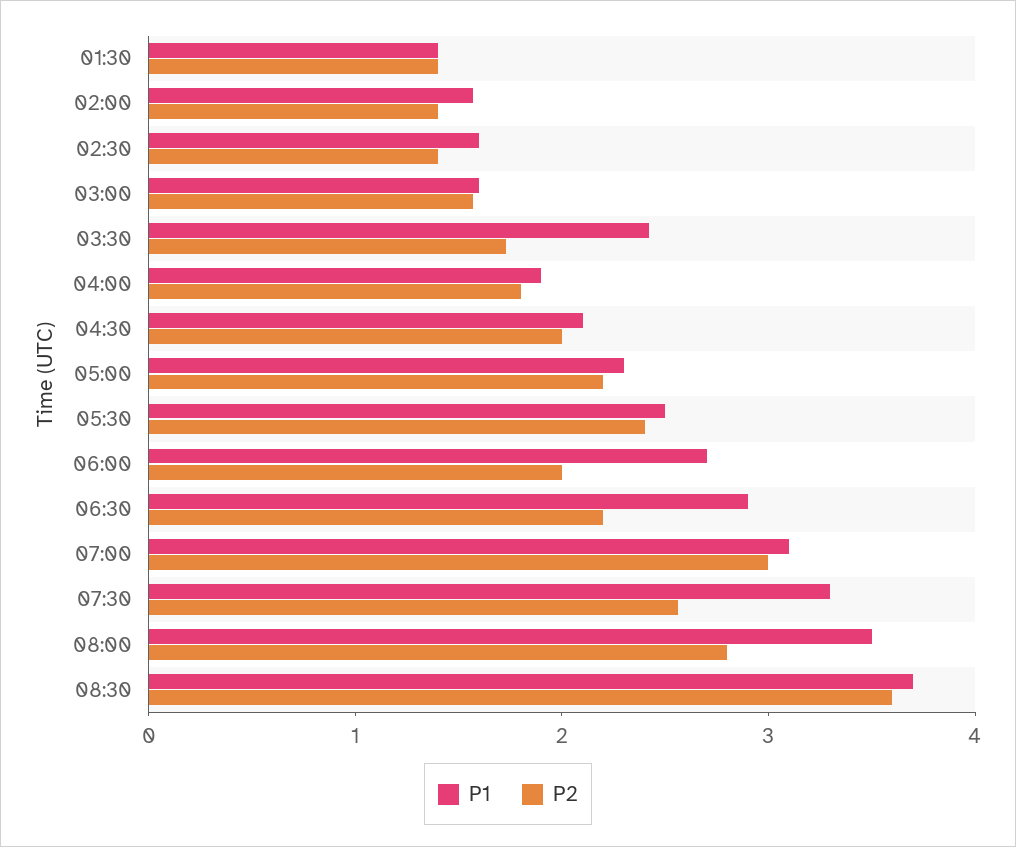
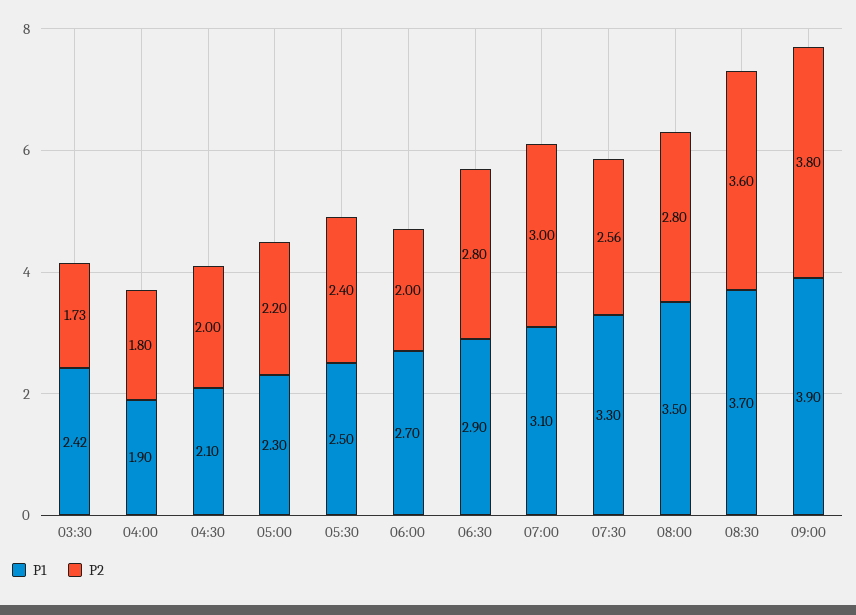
P1, 01:30: 1.4 -> none
P2, 01:30: 1.4 -> none
P1, 02:00: 1.6 -> none
P2, 02:00: 1.4 -> none
P1, 02:30: 1.6 -> none
P2, 02:30: 1.4 -> none
P1, 03:00: 1.6 -> none
P2, 03:00: 1.6 -> none
P2, 06:30: 2.2 -> 2.8
P1, 09:00: none -> 3.9
P2, 09:00: none -> 3.8

